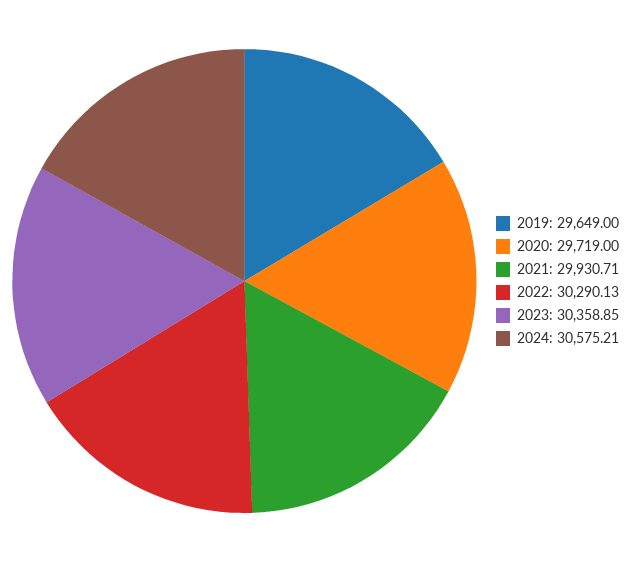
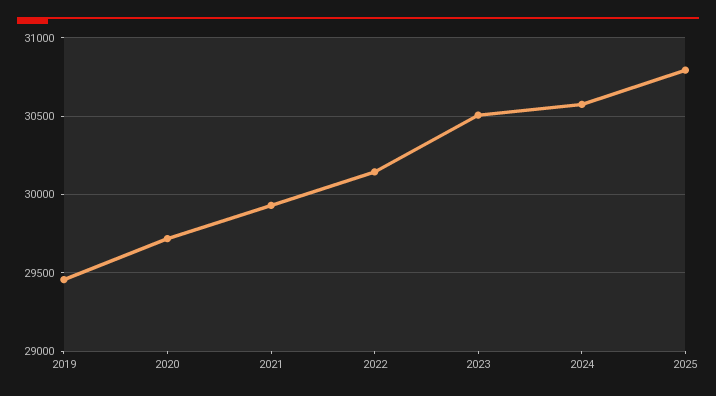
2019: 29649 -> 29450
2022: 30290.13 -> 30150
2023: 30358.85 -> 30500
2025: none -> 30800

